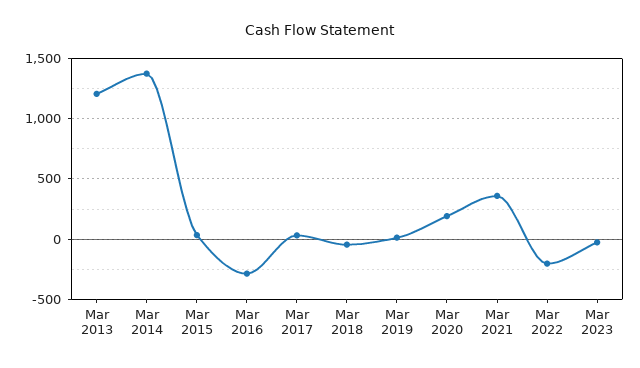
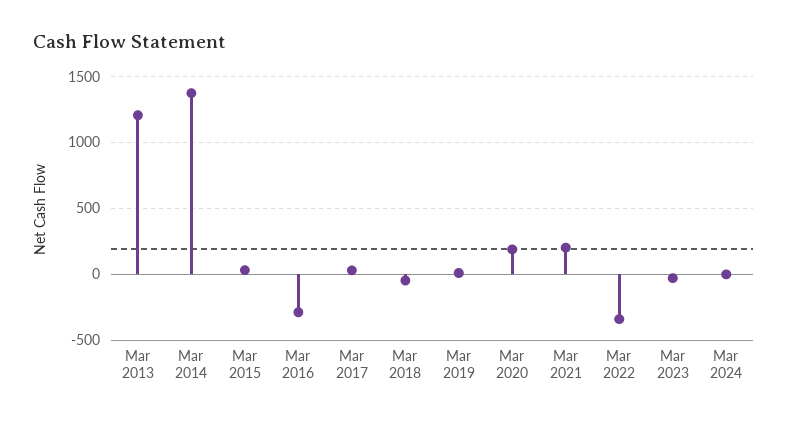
Mar 2021: 350 -> 200
Mar 2022: -200 -> -350
Mar 2024: none -> 0

